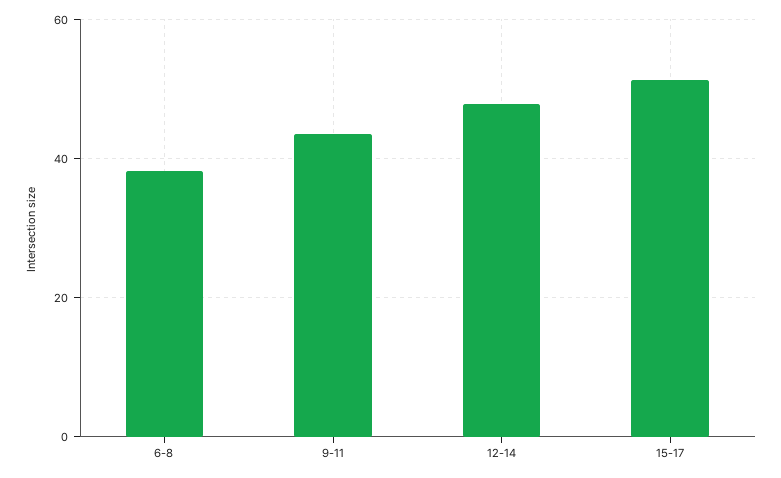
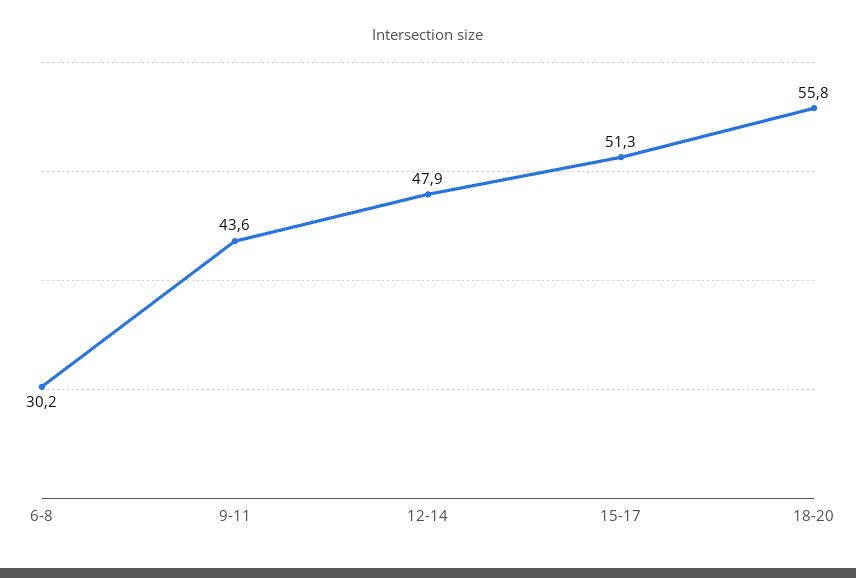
6-8: 38 -> 30.2
18-20: none -> 55.8

